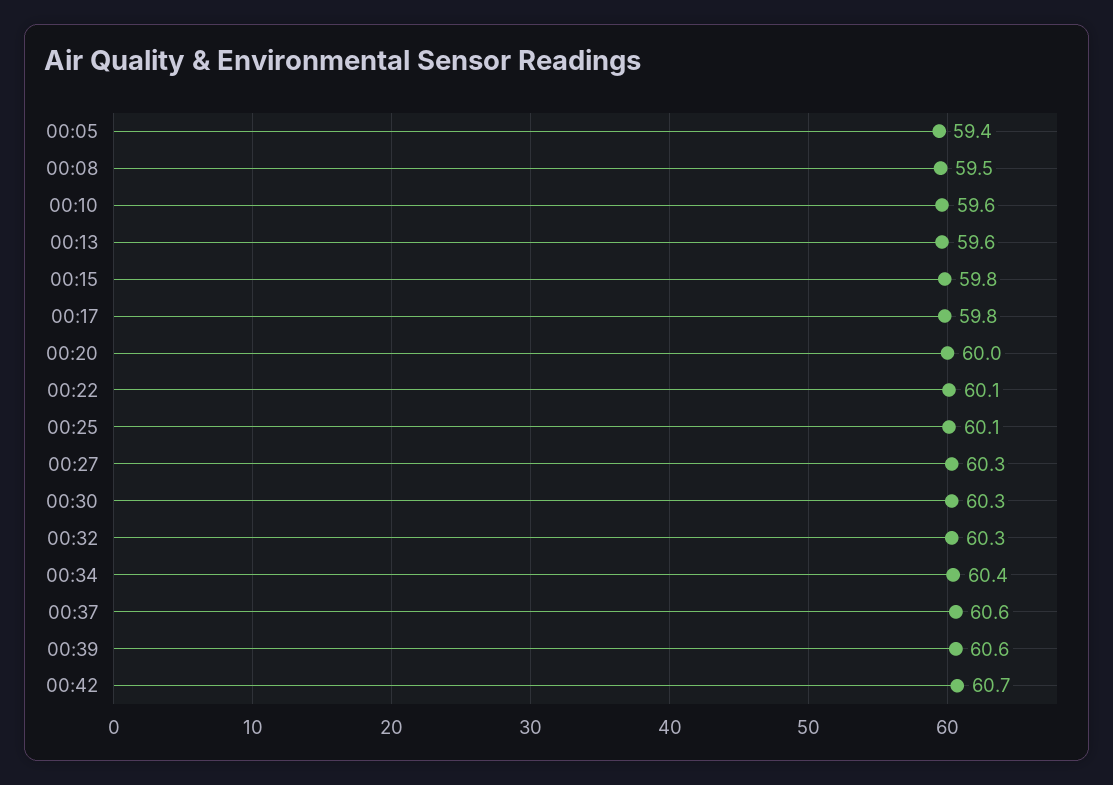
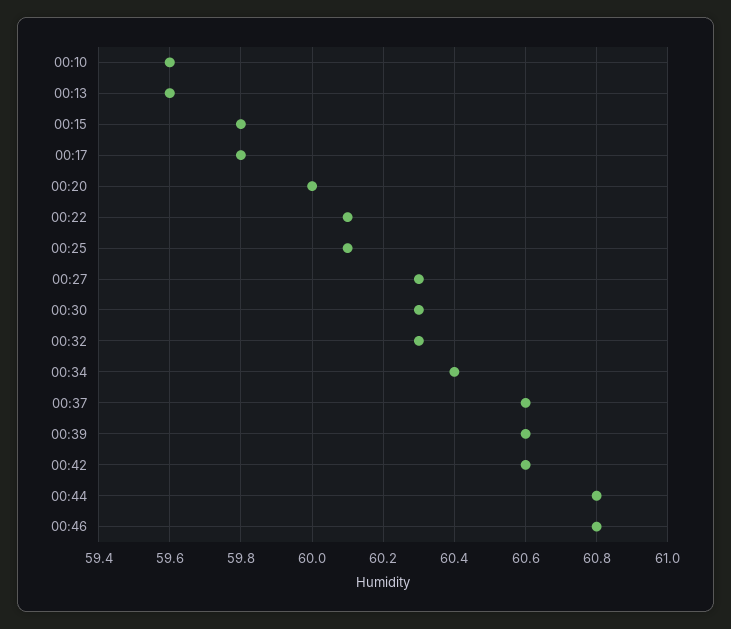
00:05: 59.4 -> none
00:08: 59.5 -> none
00:42: 60.7 -> 60.6
00:44: none -> 60.8
00:46: none -> 60.8

